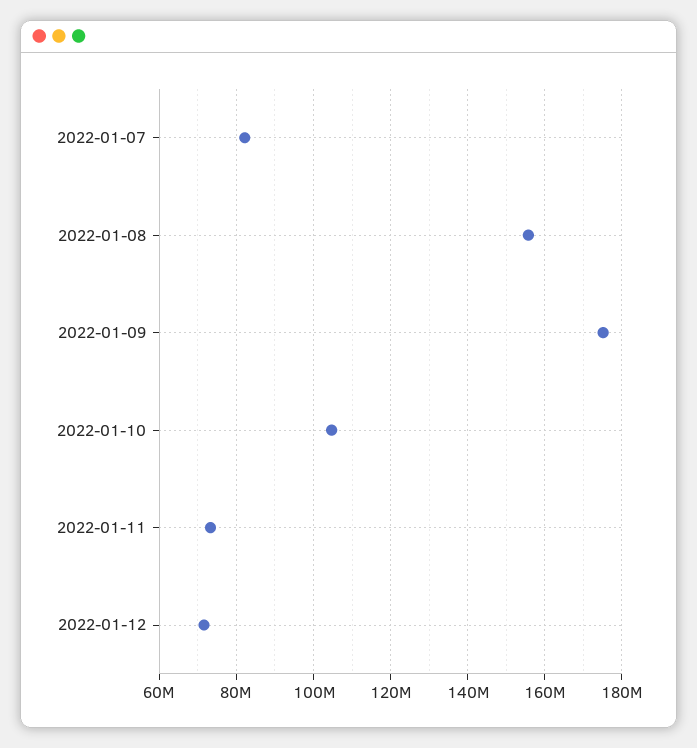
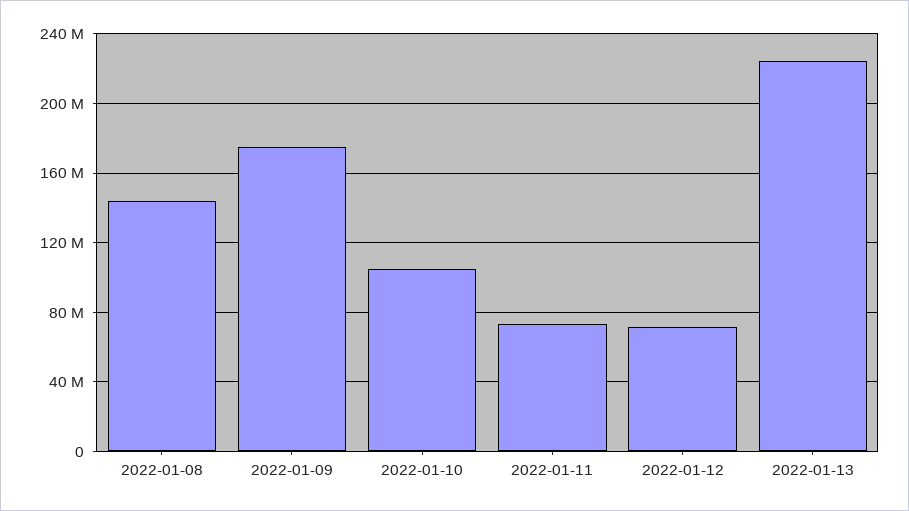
2022-01-07: 82000000 -> none
2022-01-08: 156000000 -> 145000000
2022-01-13: none -> 225000000

